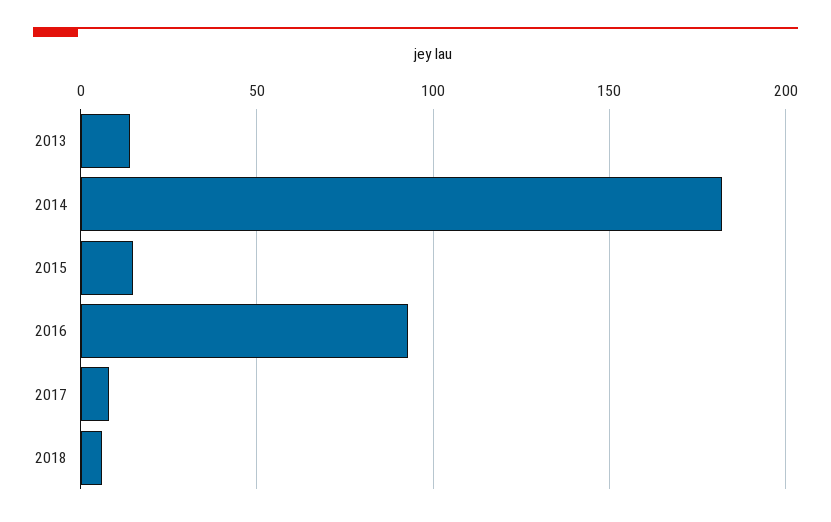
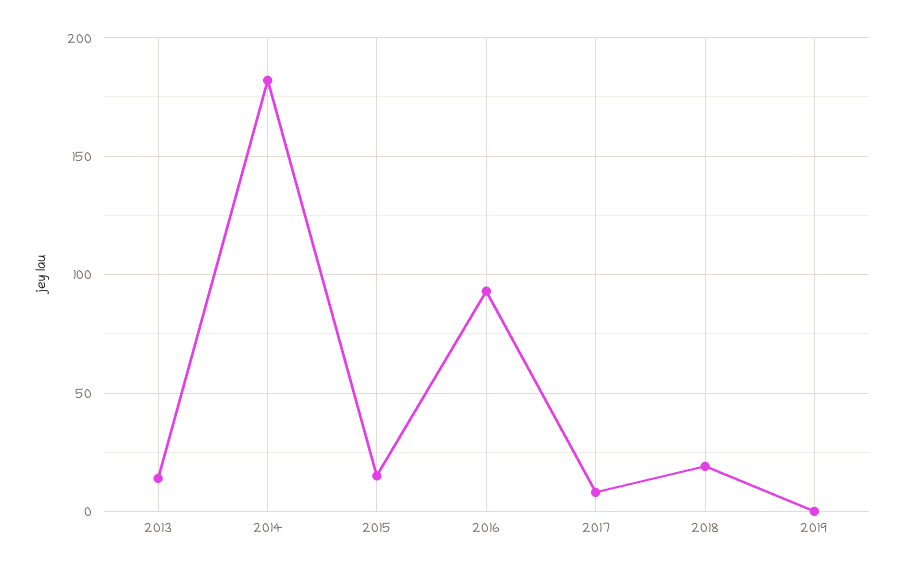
2018: 5 -> 20
2019: none -> 0

